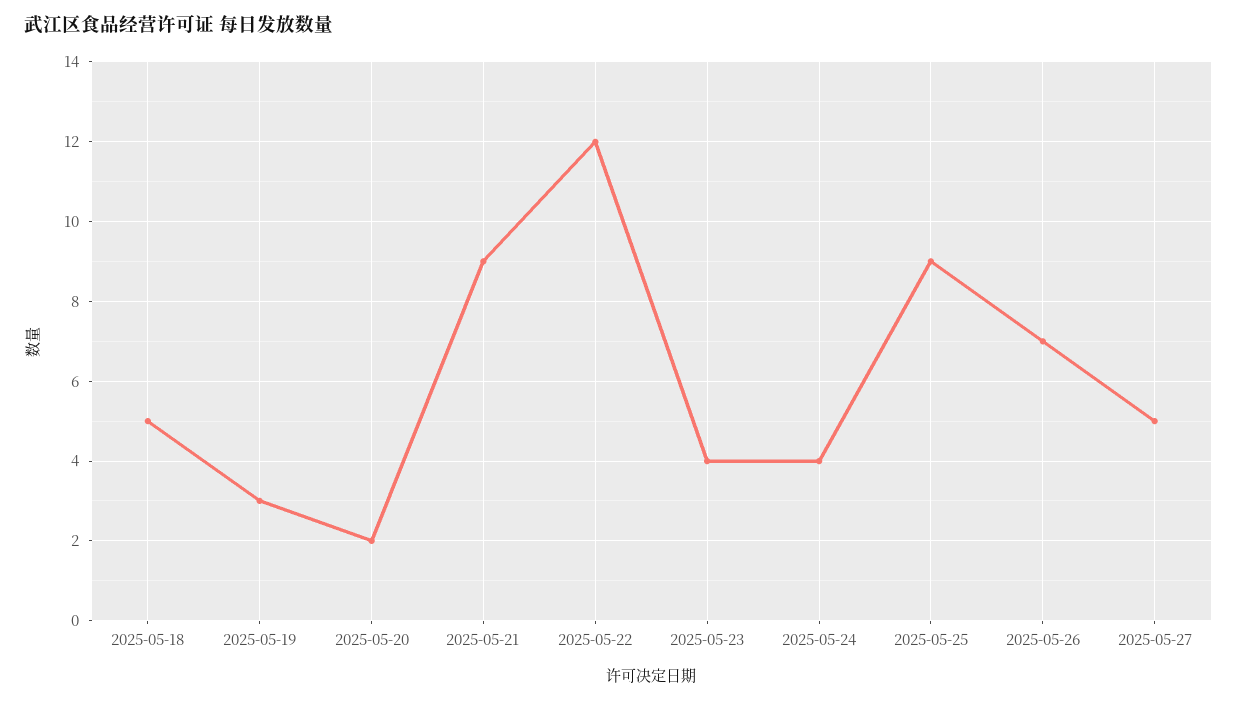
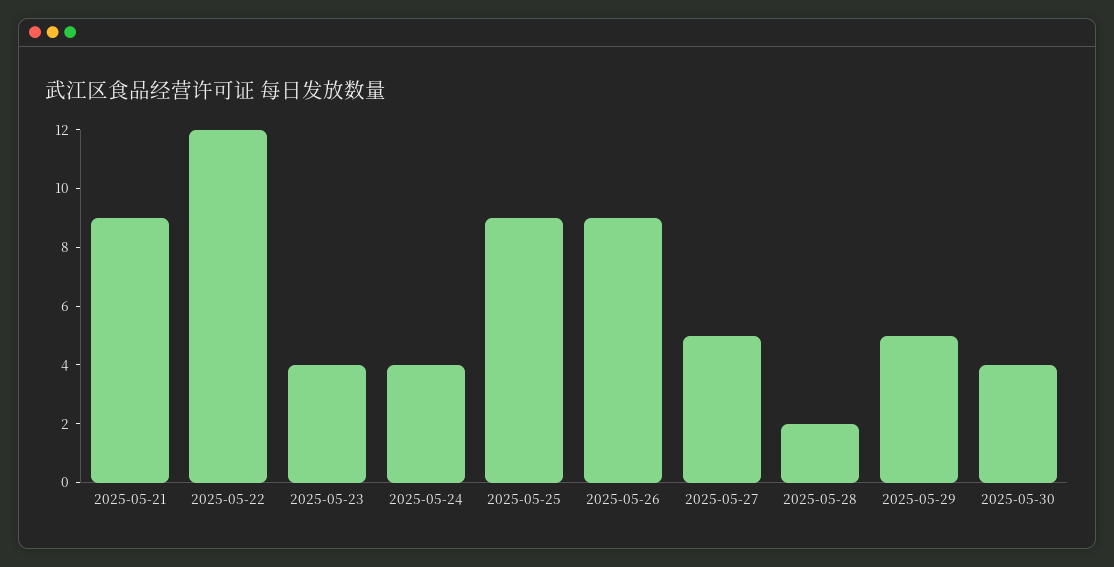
2025-05-18: 5 -> none
2025-05-19: 3 -> none
2025-05-20: 2 -> none
2025-05-26: 7 -> 9
2025-05-28: none -> 2
2025-05-29: none -> 5
2025-05-30: none -> 4

